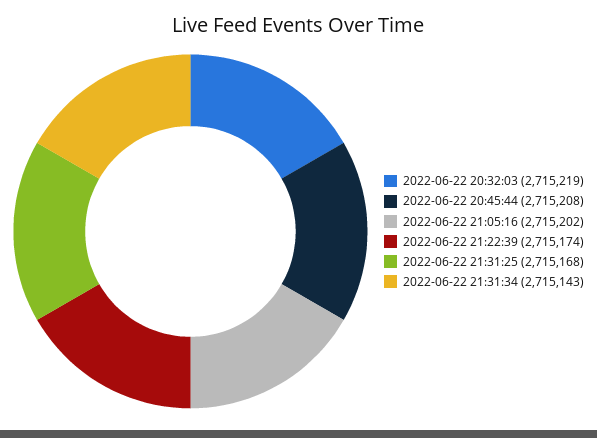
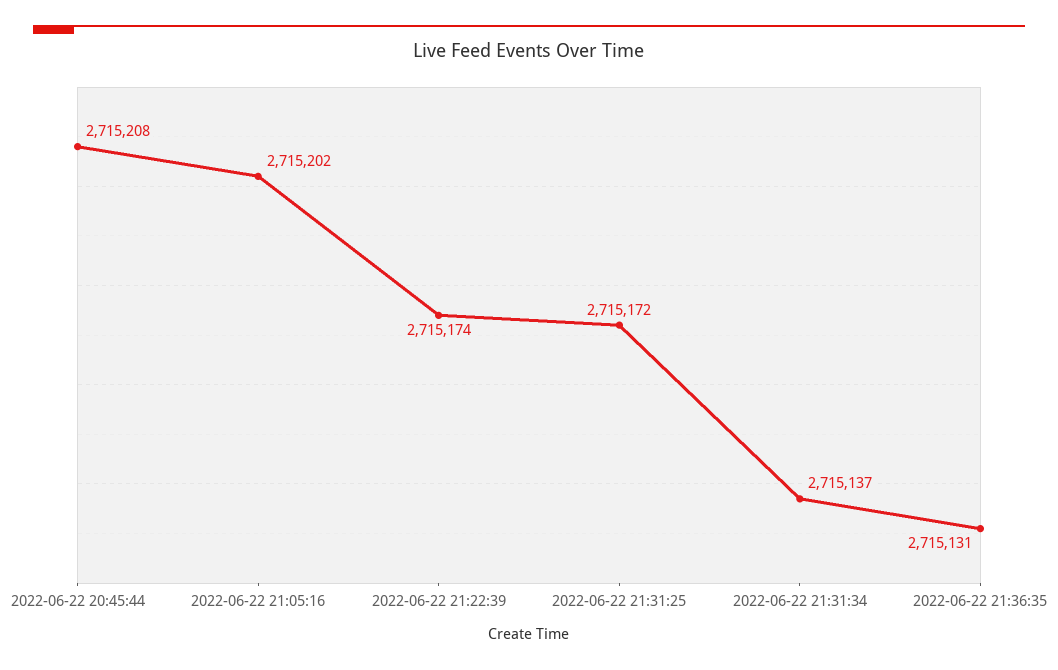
2022-06-22 20:32:03: 2715219 -> none
2022-06-22 21:31:25: 2715168 -> 2715172
2022-06-22 21:31:34: 2715143 -> 2715137
2022-06-22 21:36:35: none -> 2715131

